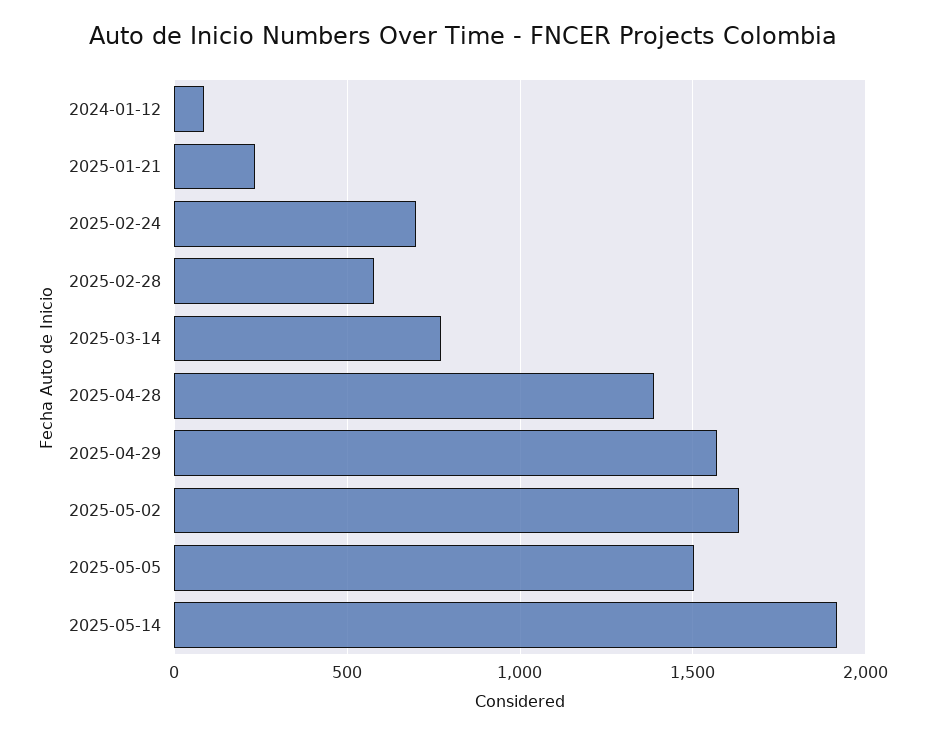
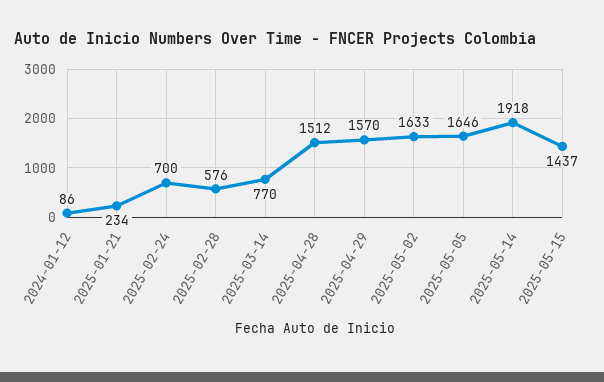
2025-04-28: 1400 -> 1512
2025-05-05: 1500 -> 1646
2025-05-15: none -> 1437

